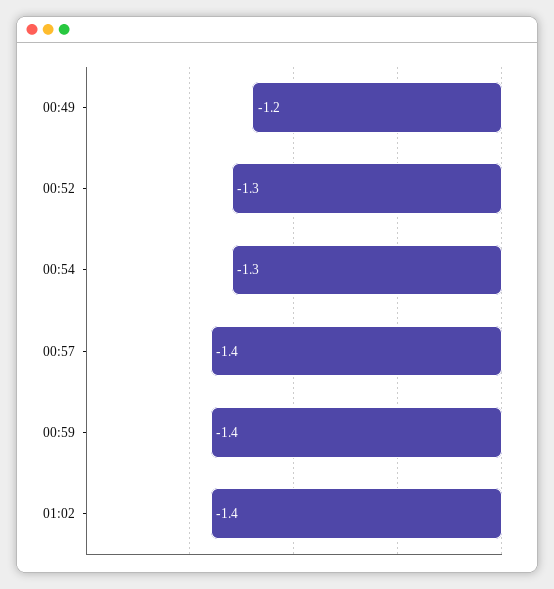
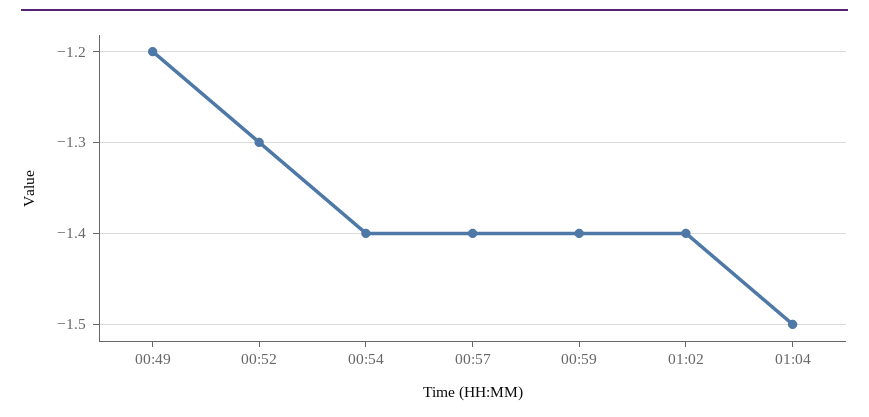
00:54: -1.3 -> -1.4
01:04: none -> -1.5

